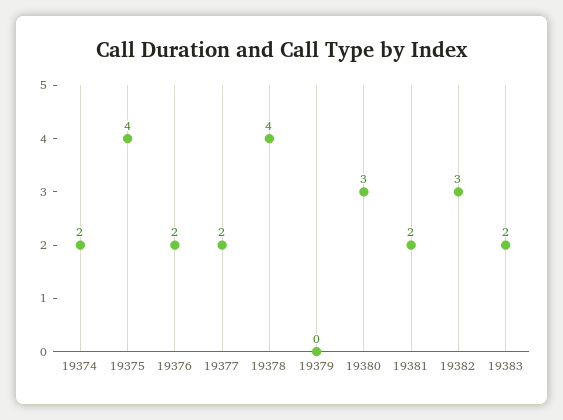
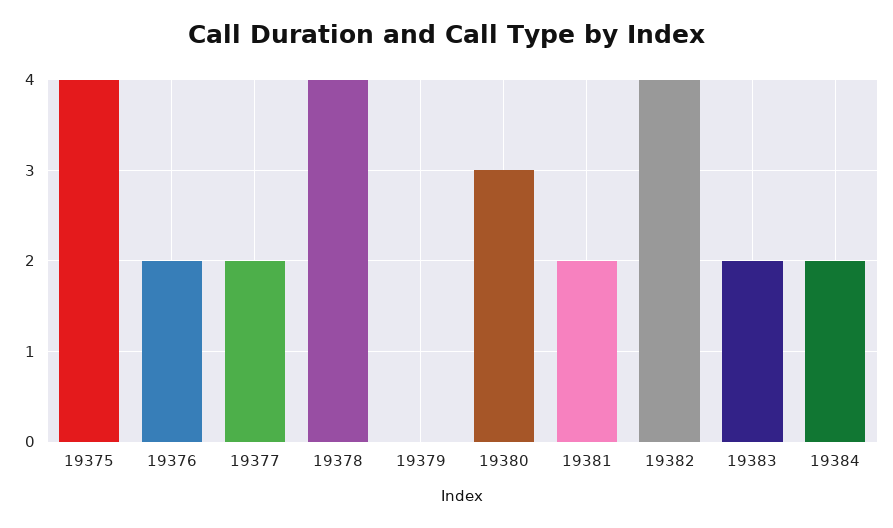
19374: 2 -> none
19382: 3 -> 4
19384: none -> 2

